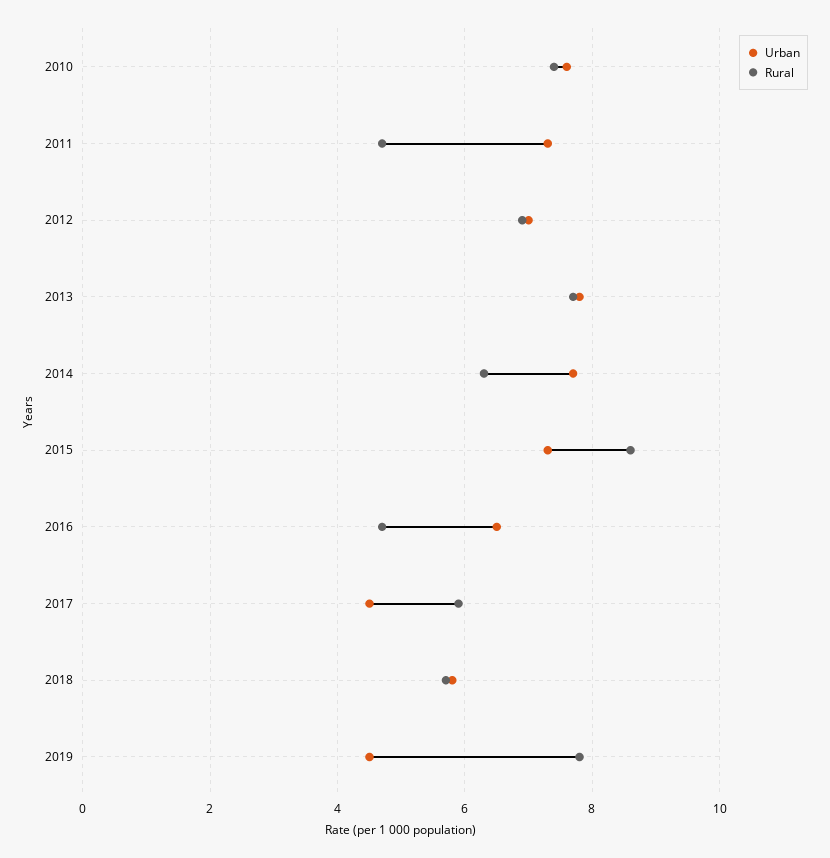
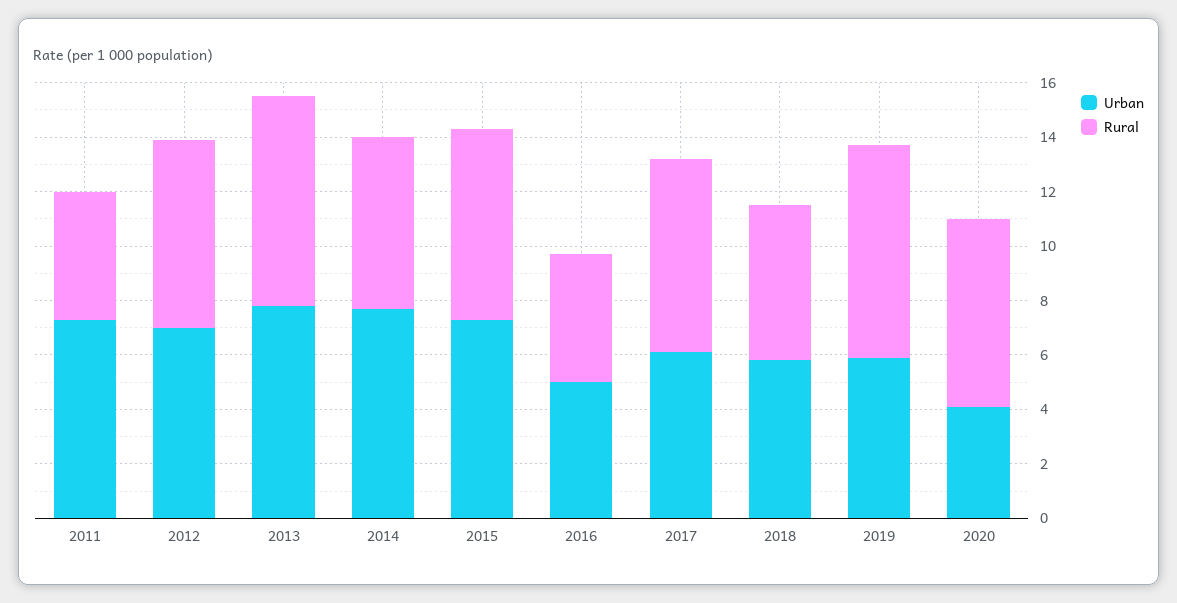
Urban, 2010: 7.5 -> none
Rural, 2010: 7.5 -> none
Rural, 2015: 8.5 -> 7
Urban, 2016: 6.5 -> 5
Urban, 2017: 4.5 -> 6
Rural, 2017: 6 -> 7
Urban, 2019: 4.5 -> 6
Urban, 2020: none -> 4
Rural, 2020: none -> 7

